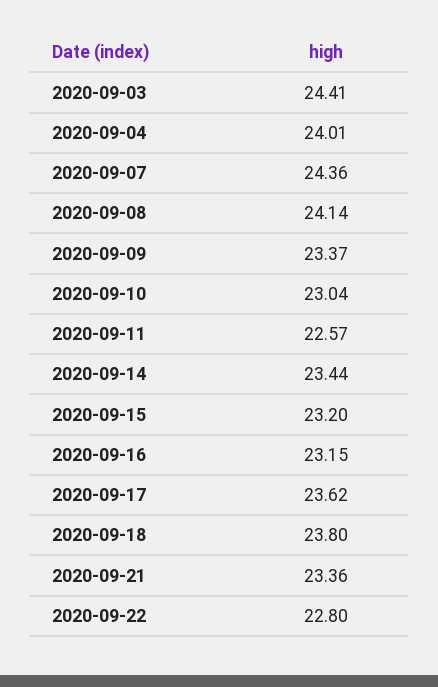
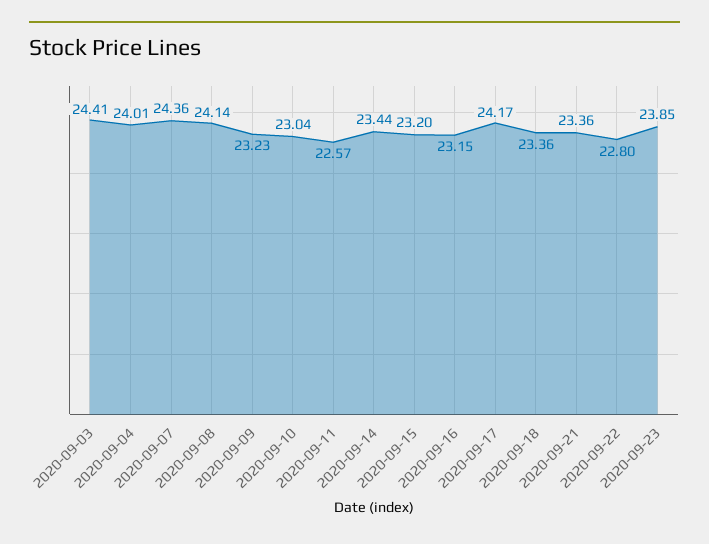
2020-09-09: 23.37 -> 23.23
2020-09-17: 23.62 -> 24.17
2020-09-18: 23.8 -> 23.36
2020-09-23: none -> 23.85

